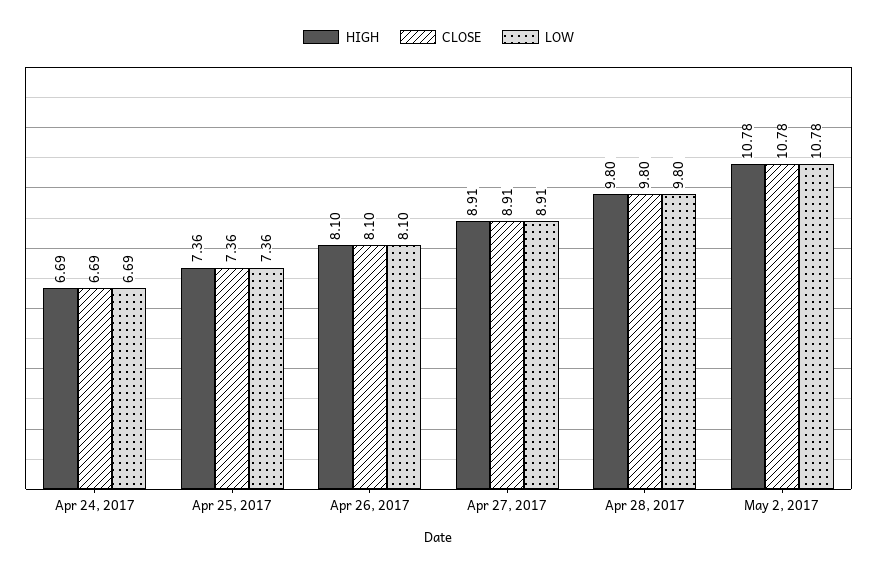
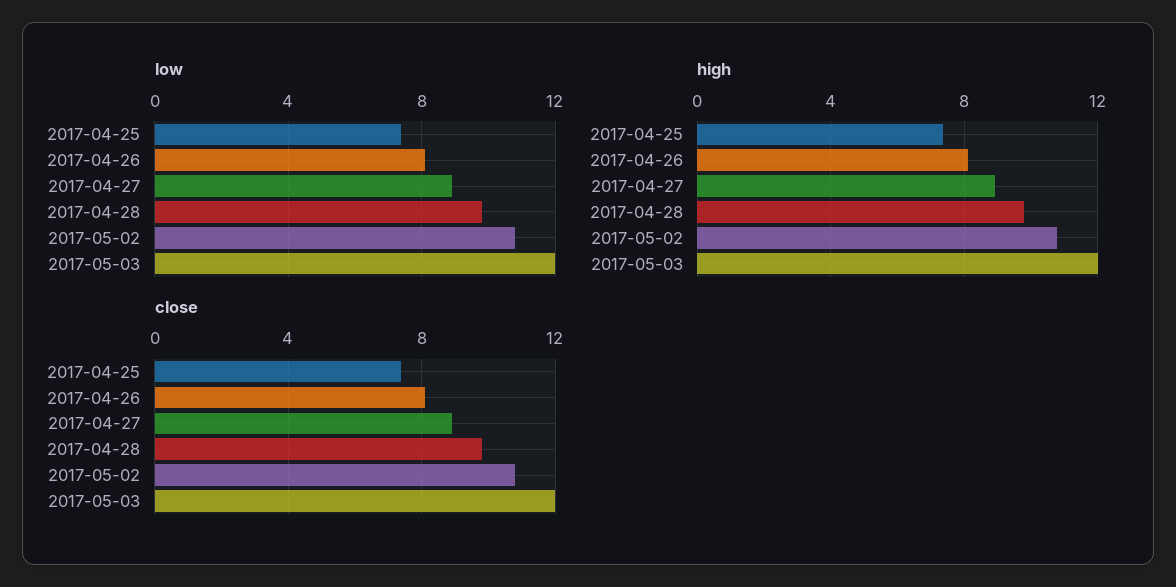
HIGH, Apr 24, 2017: 6.69 -> none
CLOSE, Apr 24, 2017: 6.69 -> none
LOW, Apr 24, 2017: 6.69 -> none
LOW, 2017-05-03: none -> 12
HIGH, 2017-05-03: none -> 12
CLOSE, 2017-05-03: none -> 12

